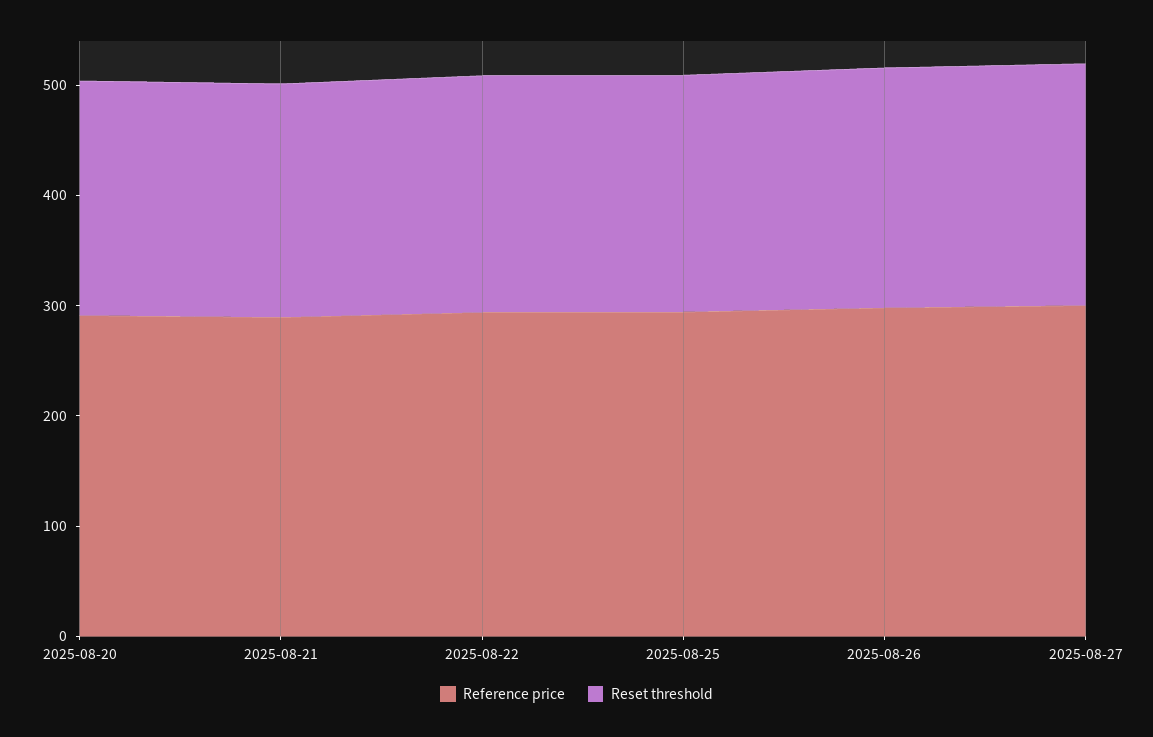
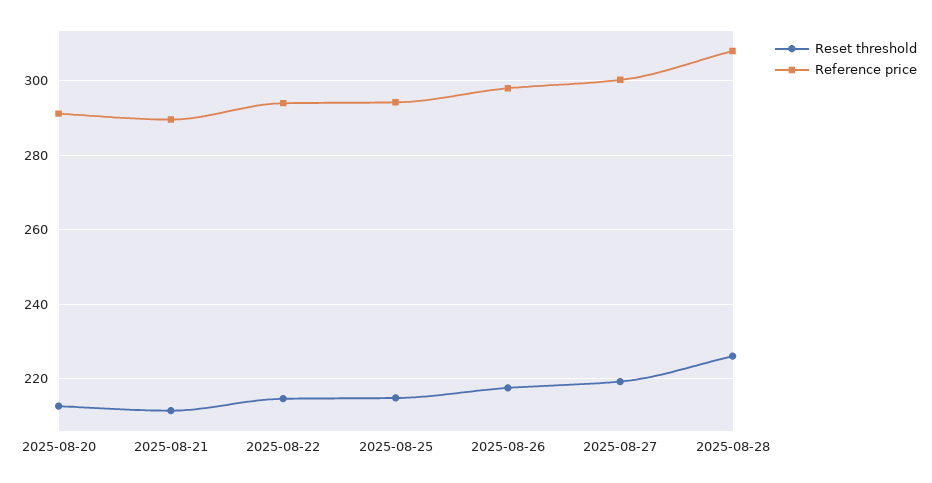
Reset threshold, 2025-08-28: none -> 226
Reference price, 2025-08-28: none -> 308

